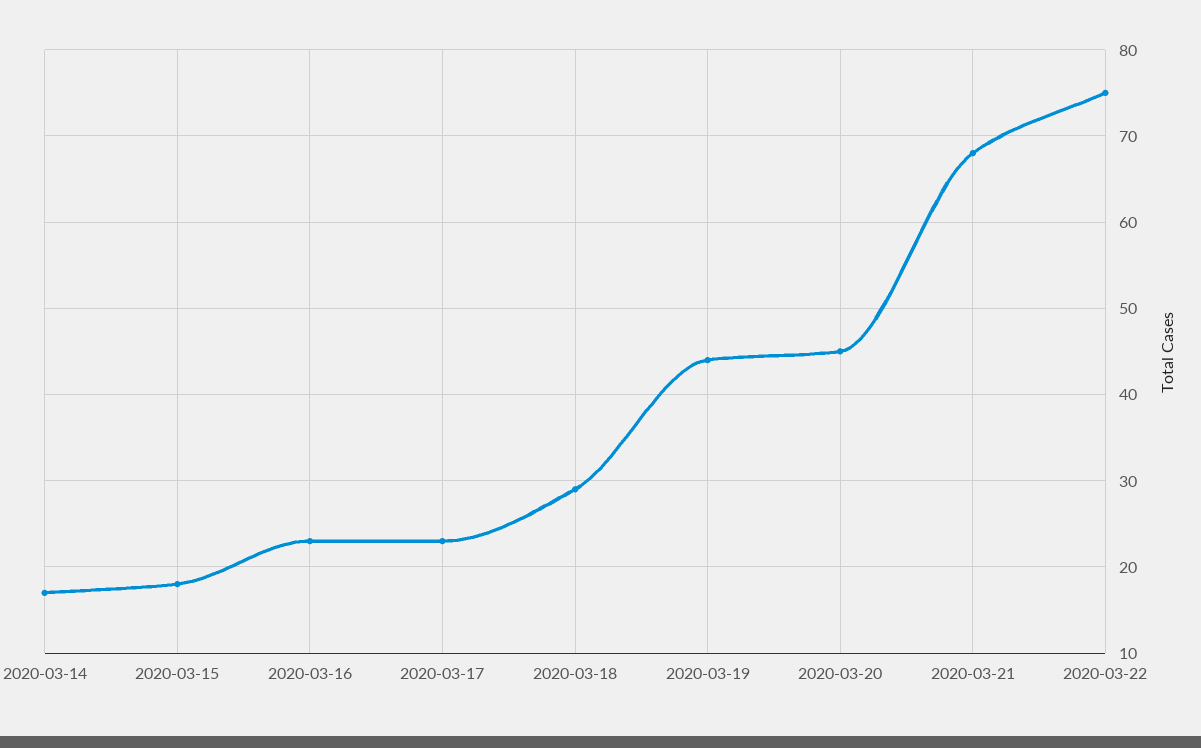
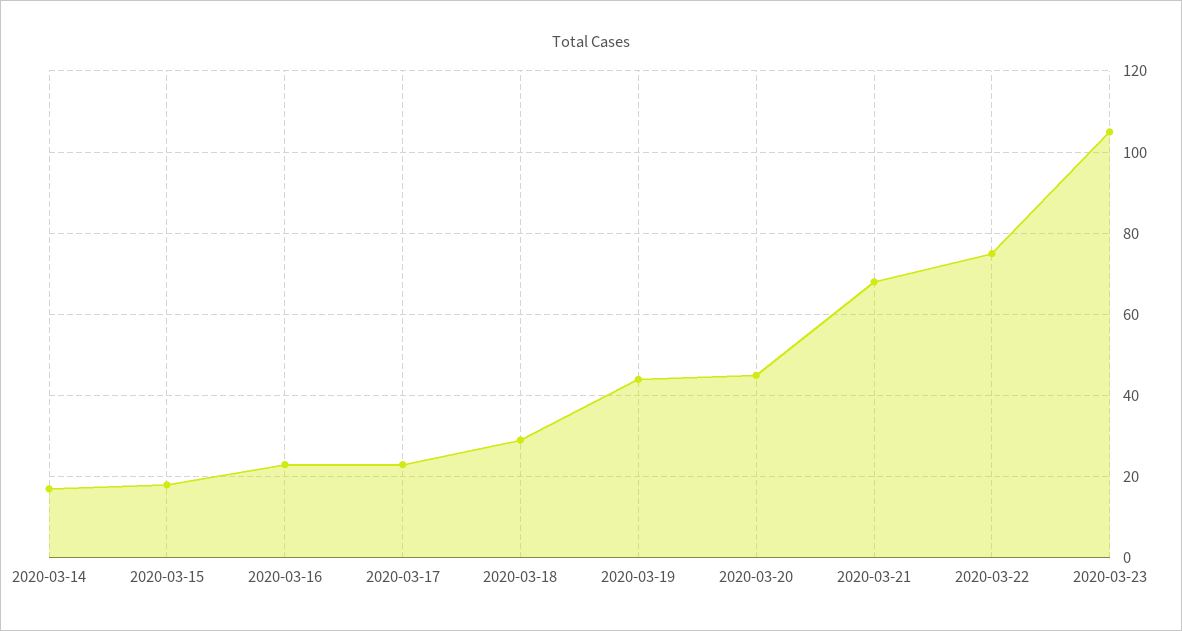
2020-03-23: none -> 105

